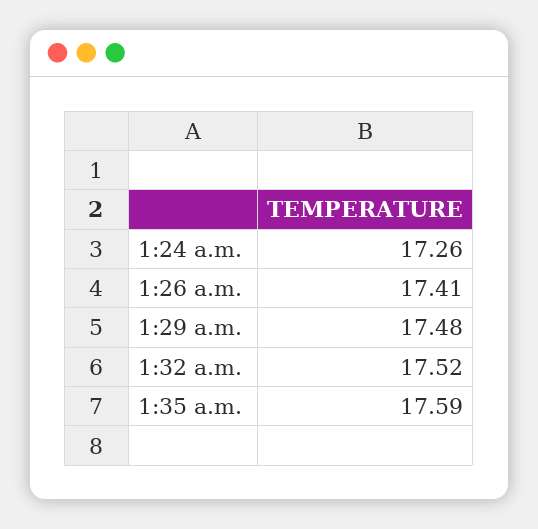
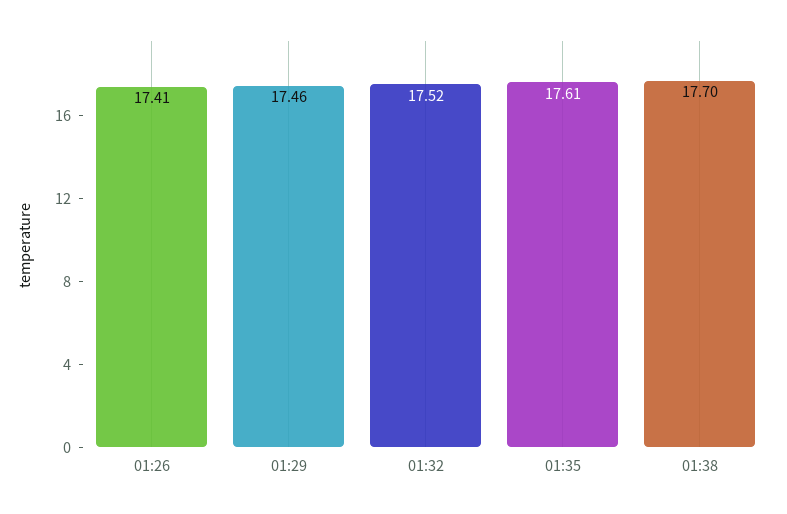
1:24 a.m.: 17.26 -> none
1:29 a.m.: 17.48 -> 17.46
1:35 a.m.: 17.59 -> 17.61
01:38: none -> 17.7

